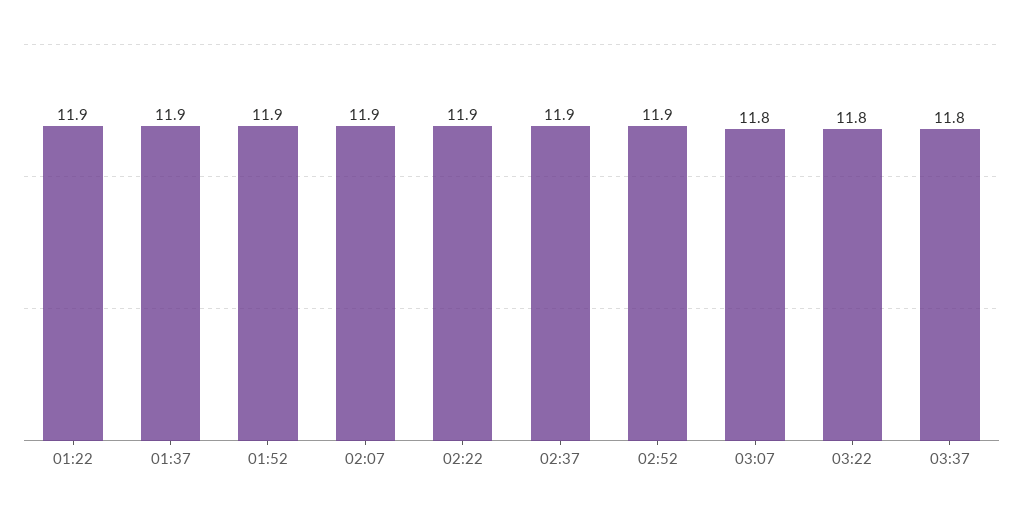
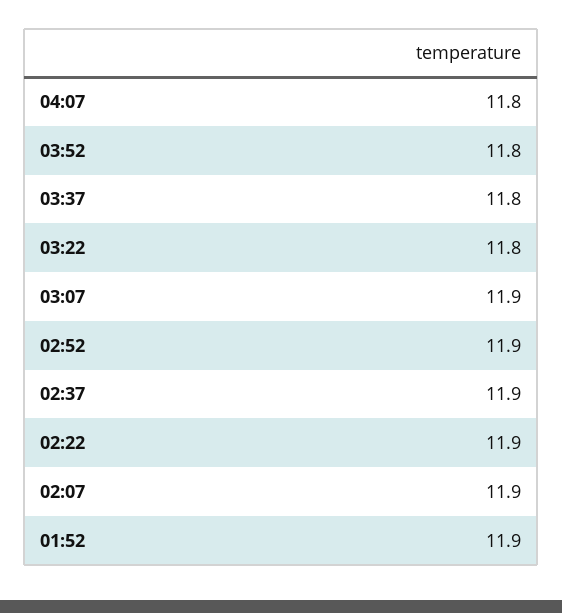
01:22: 11.9 -> none
01:37: 11.9 -> none
03:07: 11.8 -> 11.9
04:07: none -> 11.8
03:52: none -> 11.8

